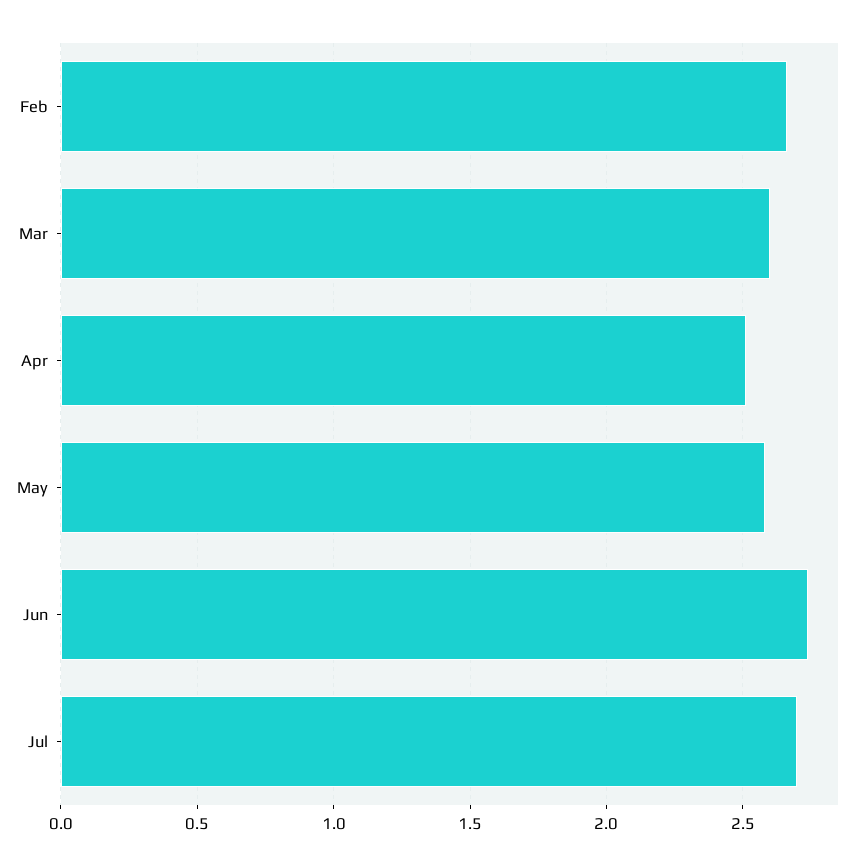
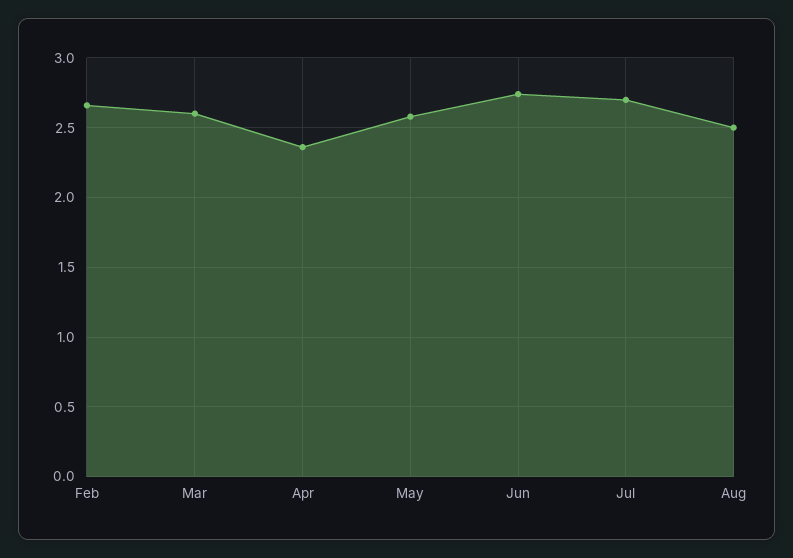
Apr: 2.5 -> 2.35
Aug: none -> 2.5

